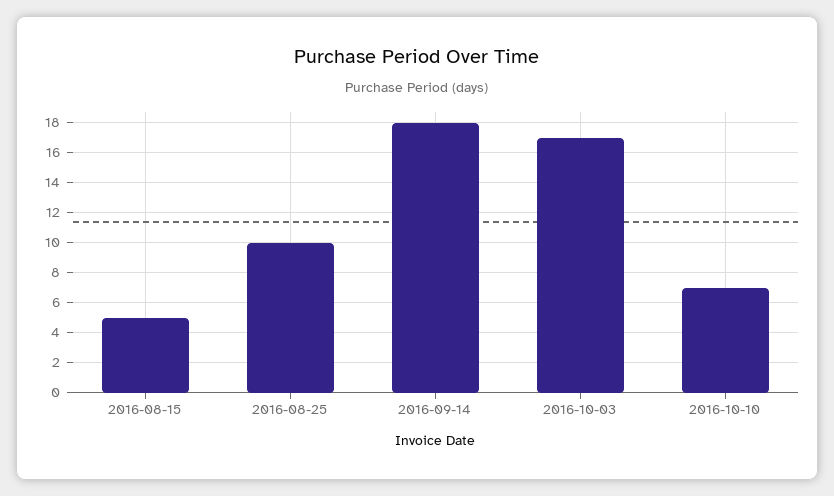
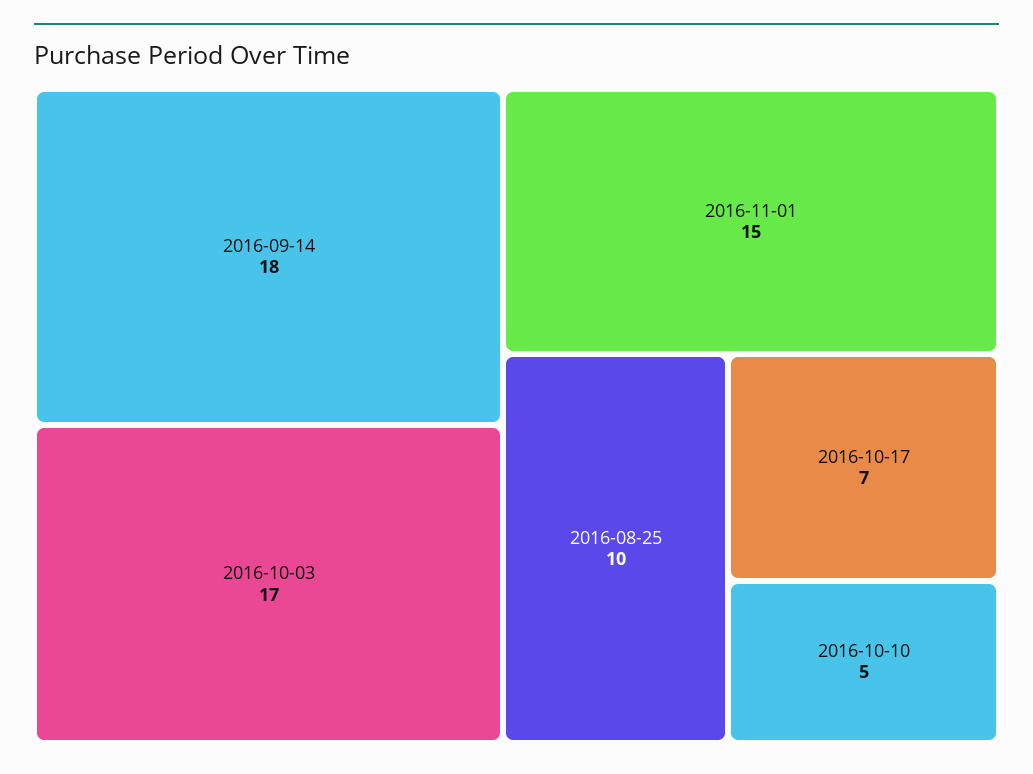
2016-08-15: 5 -> none
2016-10-10: 7 -> 5
2016-11-01: none -> 15
2016-10-17: none -> 7

